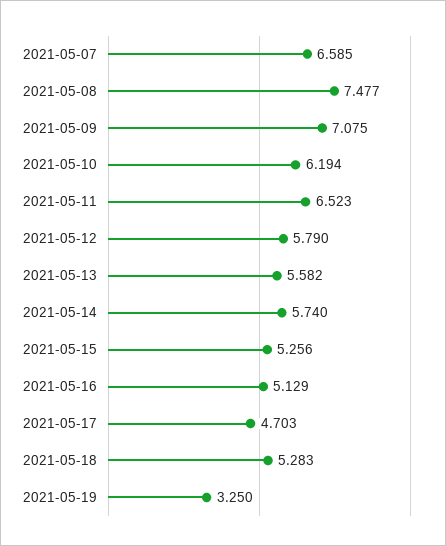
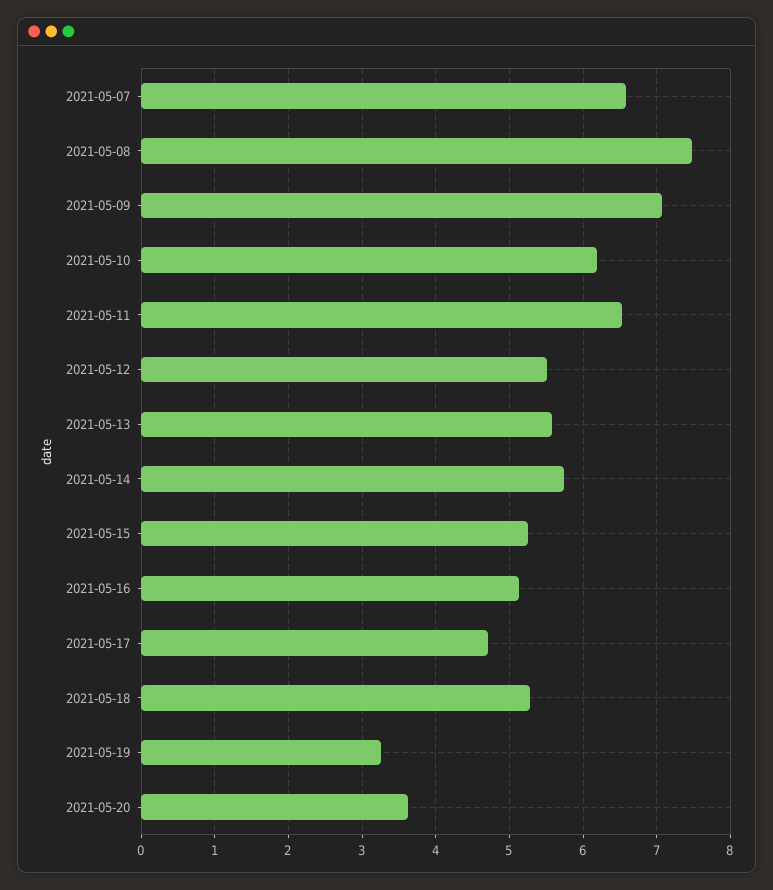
2021-05-12: 5.79 -> 5.5
2021-05-20: none -> 3.6

